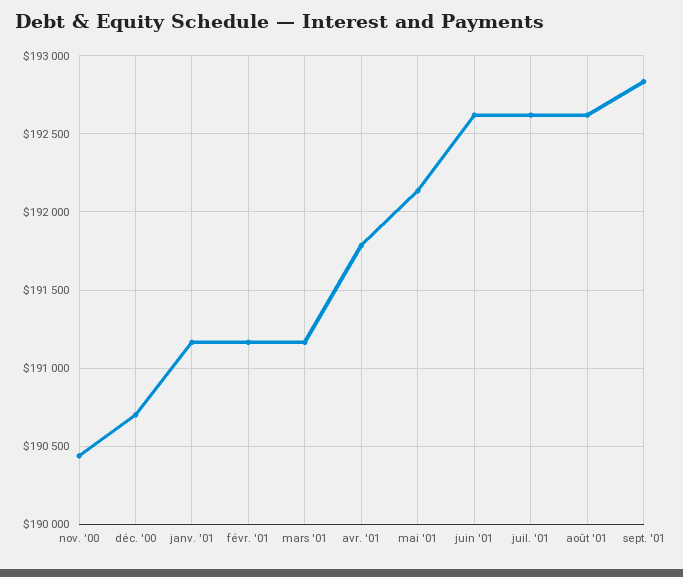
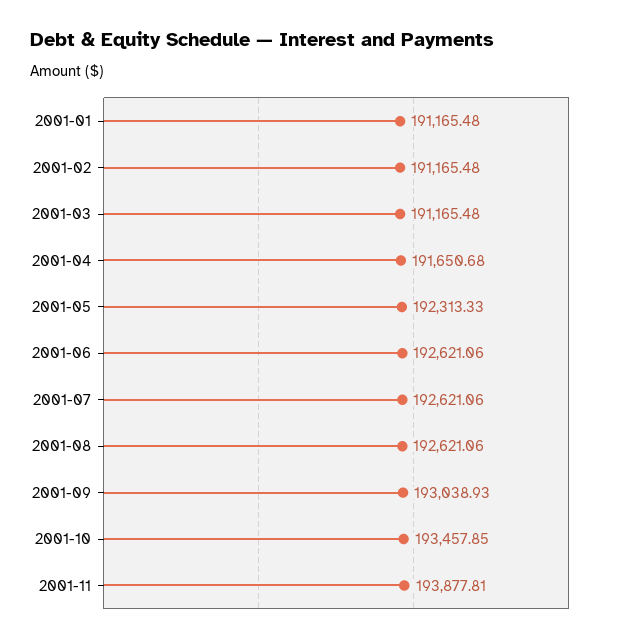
nov. '00: 190450 -> none
déc. '00: 190700 -> none
avr. '01: 191800 -> 191650.68
mai '01: 192150 -> 192313.33
sept. '01: 192850 -> 193038.93
2001-10: none -> 193457.85
2001-11: none -> 193877.81

